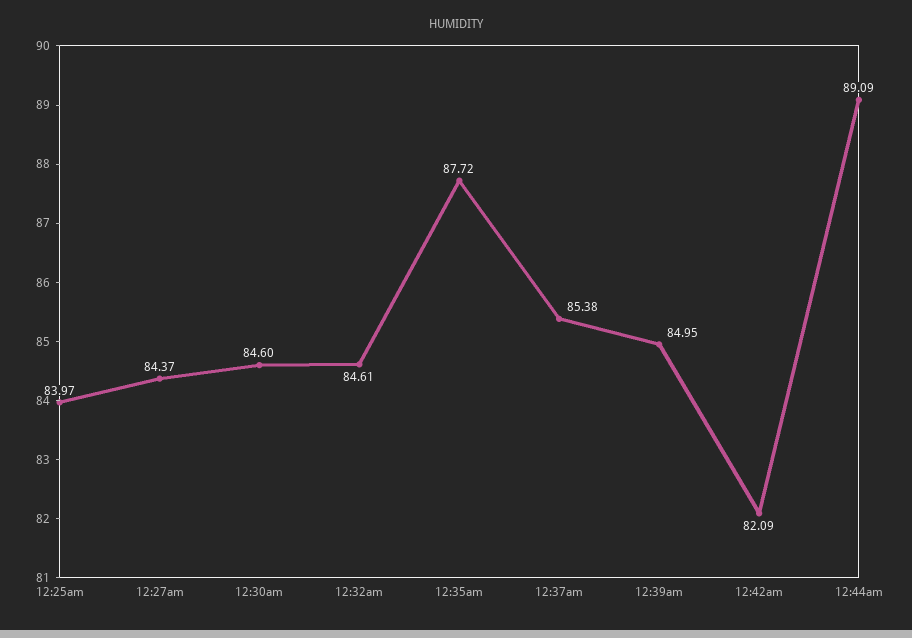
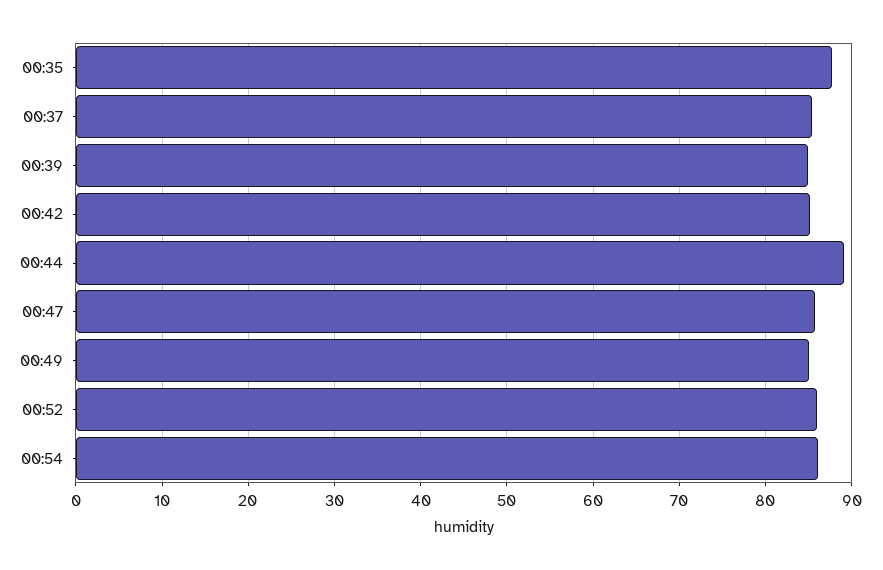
12:25am: 83.97 -> none
12:27am: 84.37 -> none
12:30am: 84.6 -> none
12:32am: 84.61 -> none
12:42am: 82.09 -> 85
00:47: none -> 86
00:49: none -> 85
00:52: none -> 86
00:54: none -> 86

